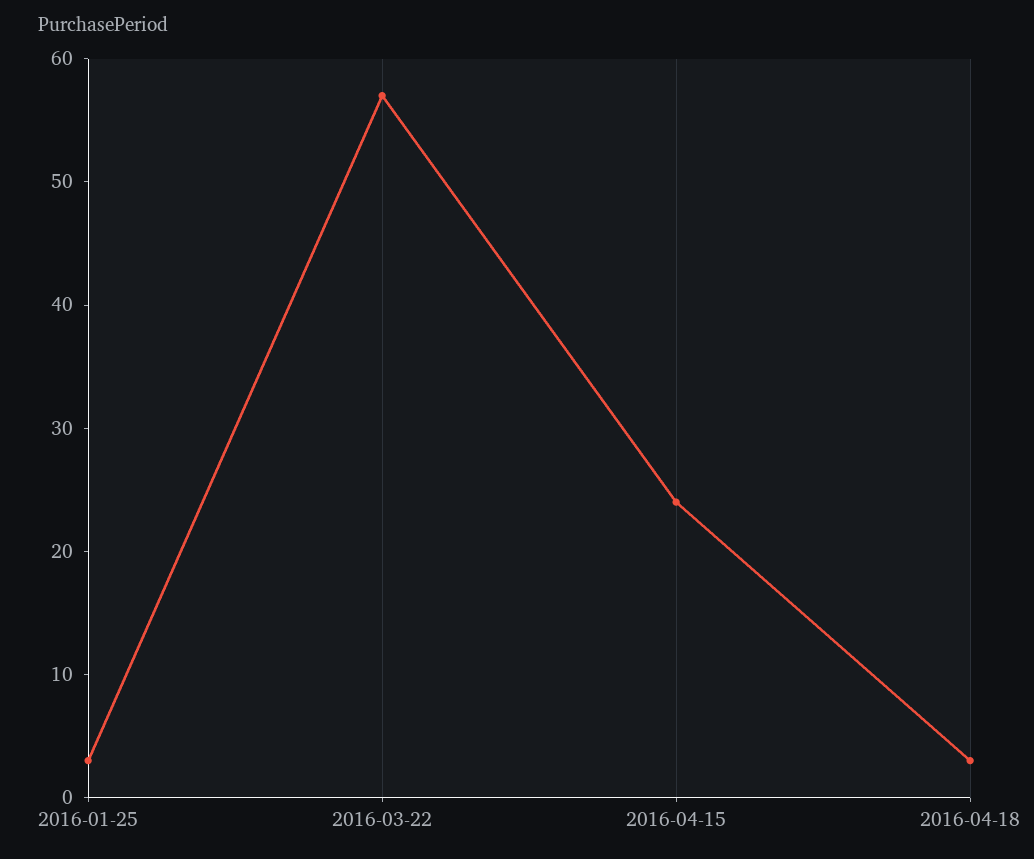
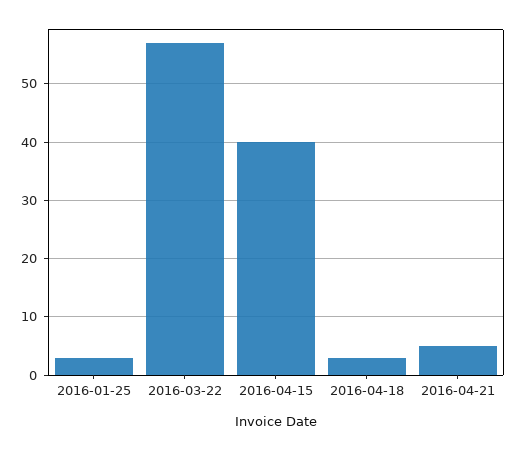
2016-04-15: 24 -> 40
2016-04-21: none -> 5

